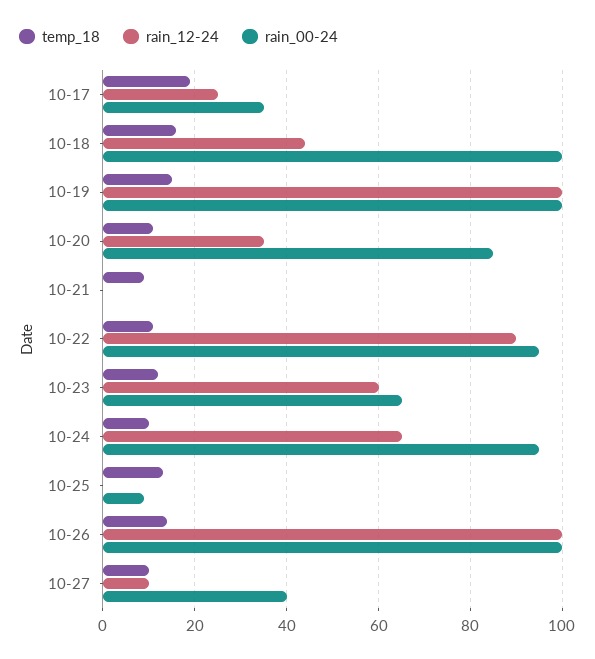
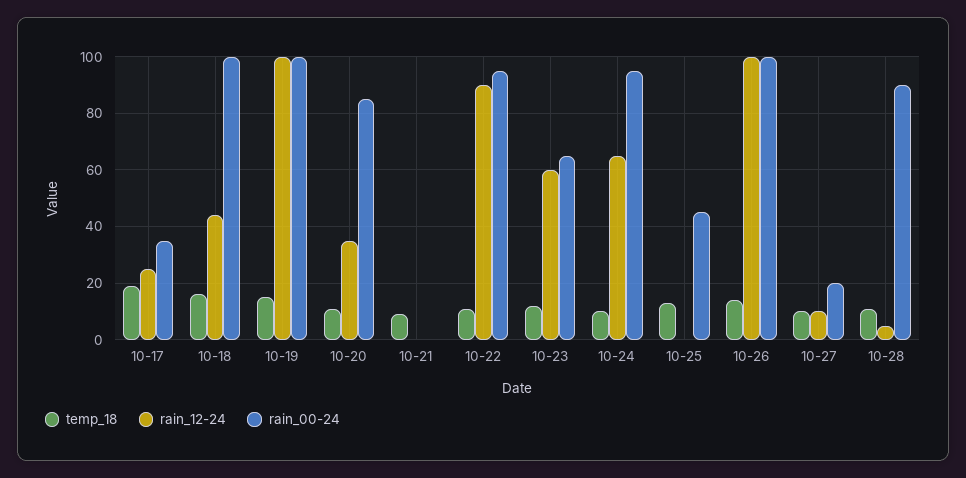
rain_00-24, 10-25: 10 -> 45
rain_00-24, 10-27: 40 -> 20
temp_18, 10-28: none -> 10
rain_12-24, 10-28: none -> 5
rain_00-24, 10-28: none -> 90

